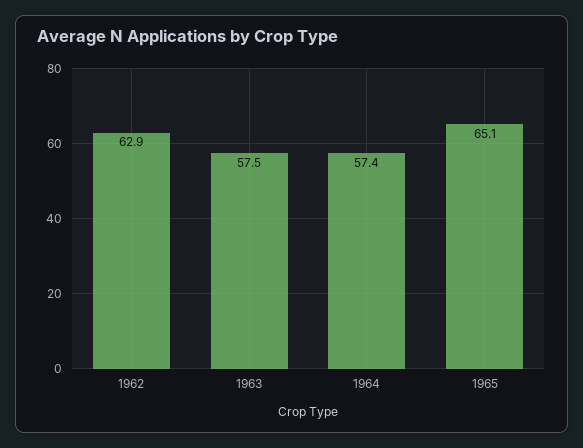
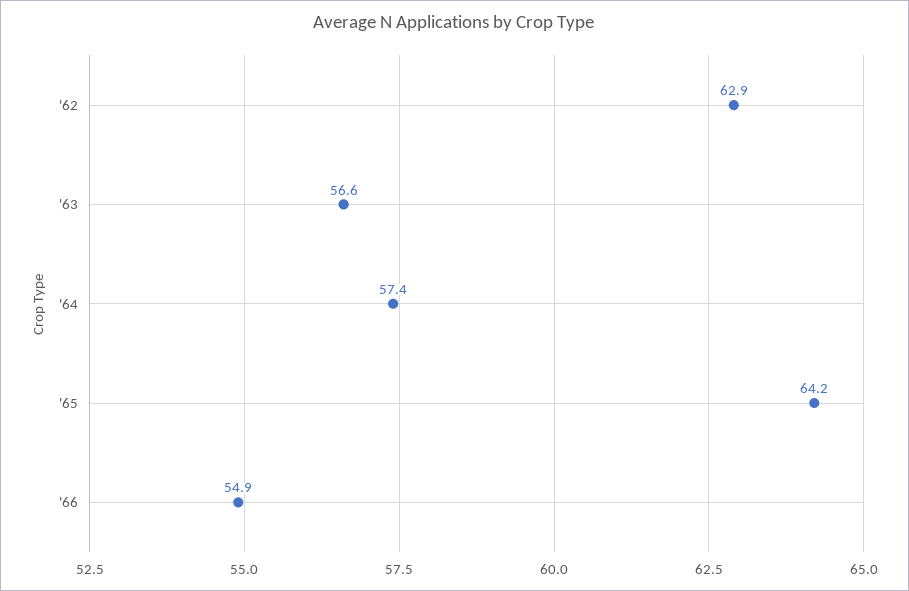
1963: 57.5 -> 56.6
1965: 65.1 -> 64.2
'66: none -> 54.9

